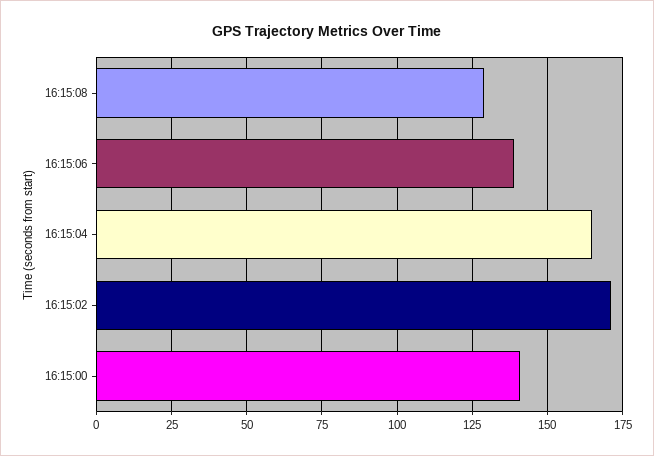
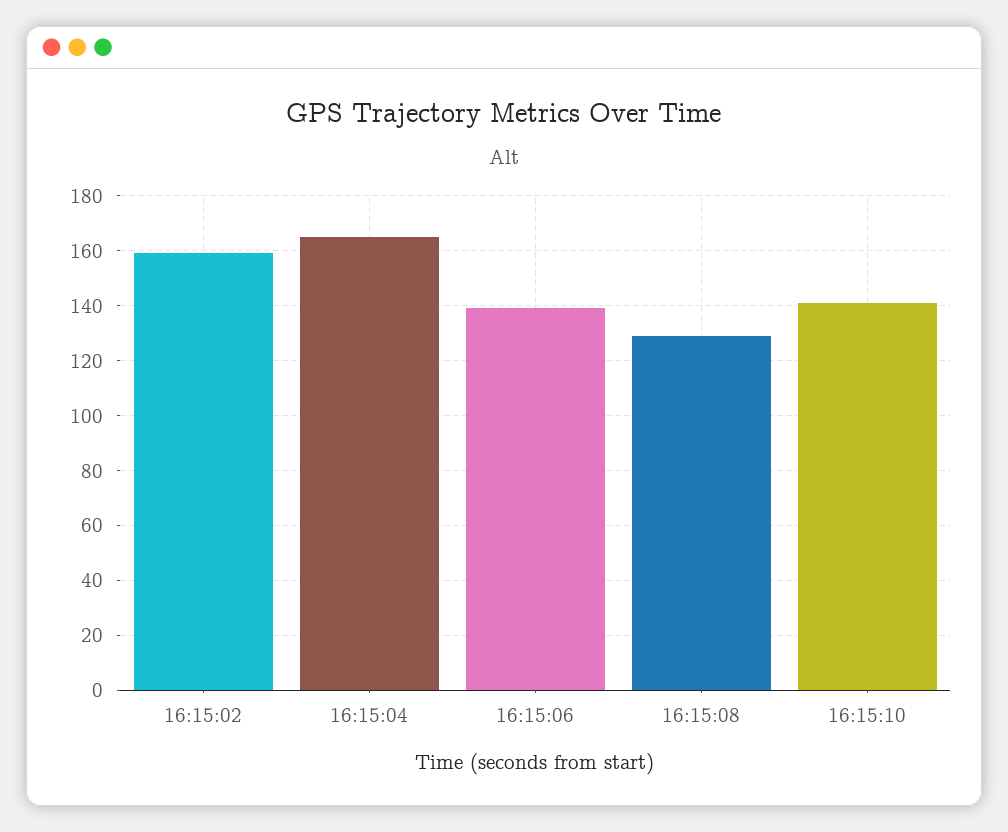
16:15:02: 170 -> 160
16:15:00: 140 -> none
16:15:10: none -> 140

